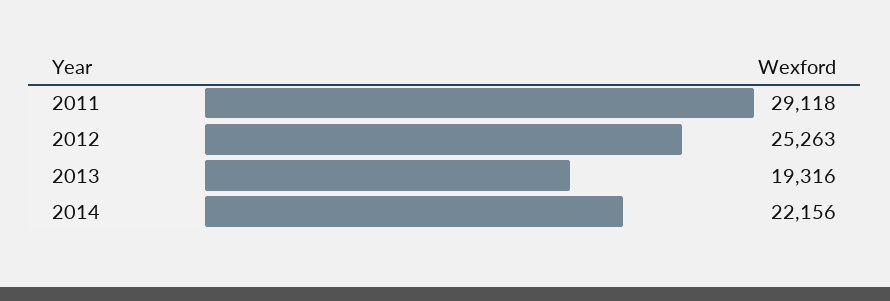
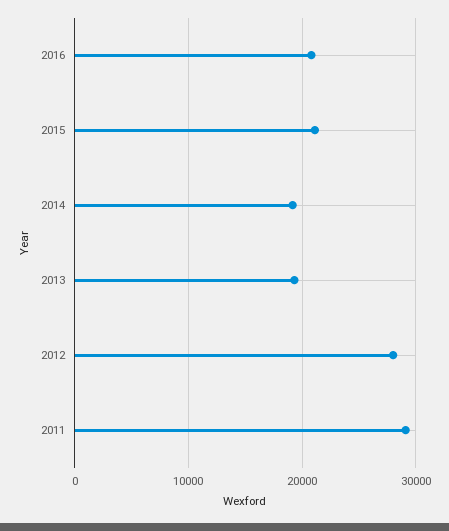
2012: 25263 -> 28000
2014: 22156 -> 19000
2016: none -> 21000
2015: none -> 21000

